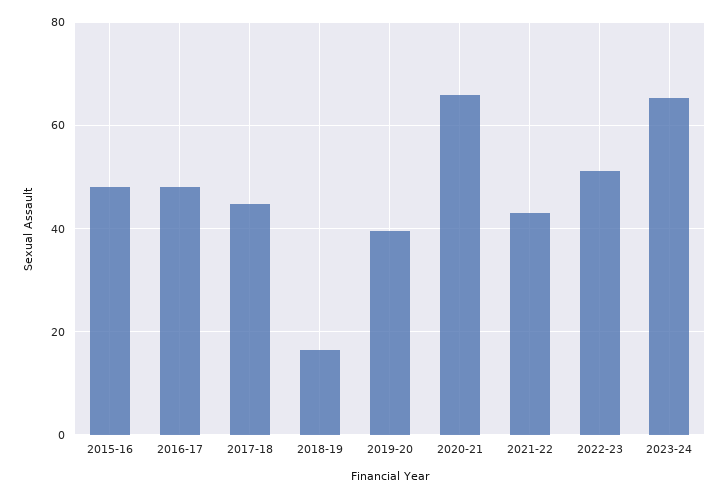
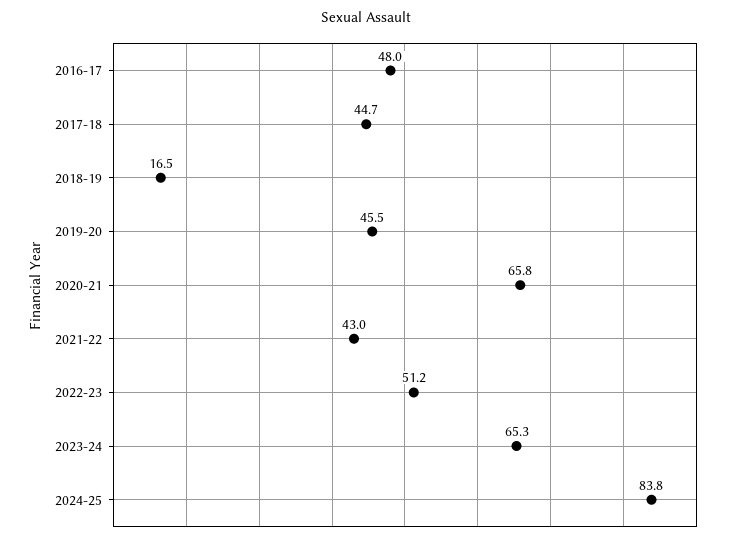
2015-16: 48 -> none
2019-20: 40 -> 45.5
2024-25: none -> 83.8

